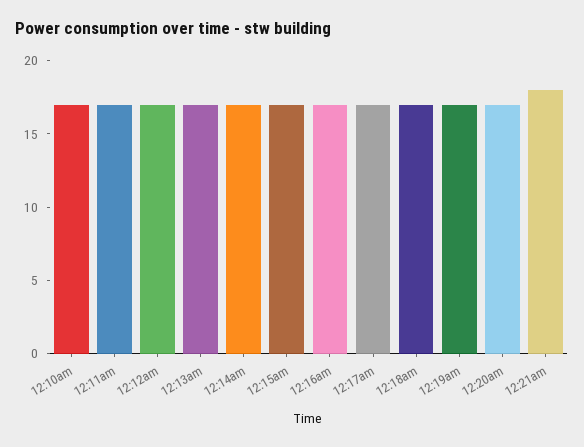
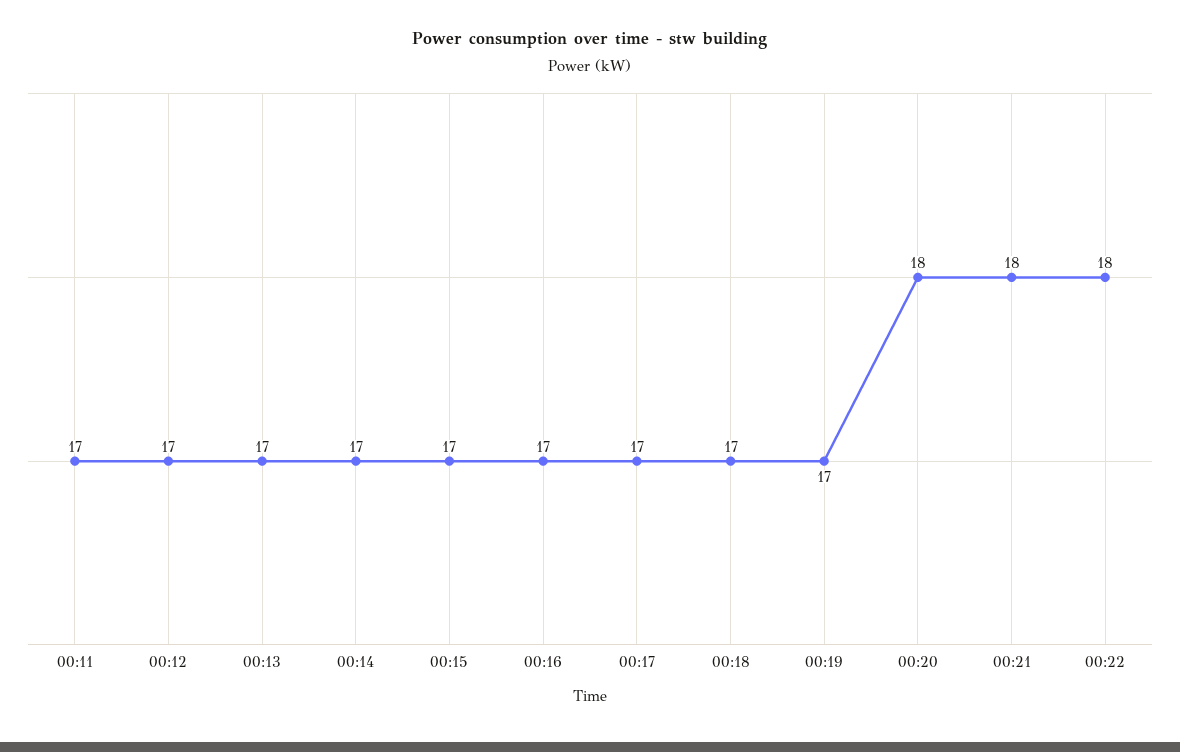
12:10am: 17 -> none
12:20am: 17 -> 18
00:22: none -> 18

